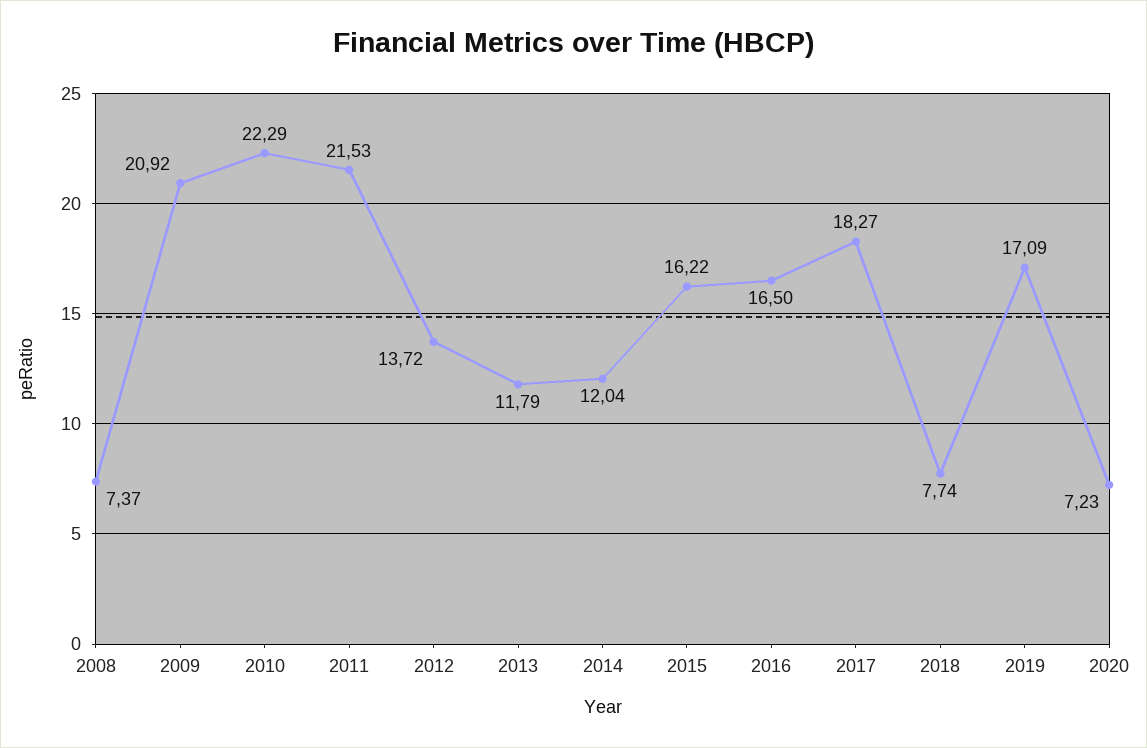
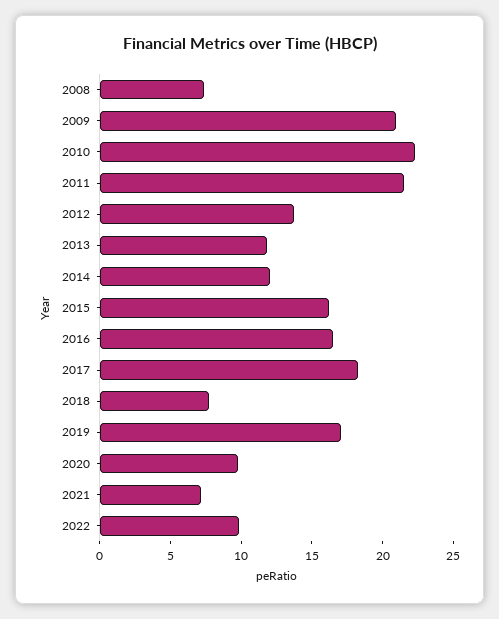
2020: 7.23 -> 10
2021: none -> 7
2022: none -> 10

